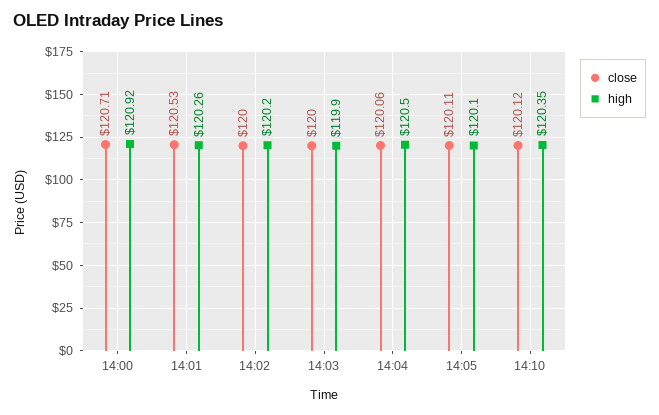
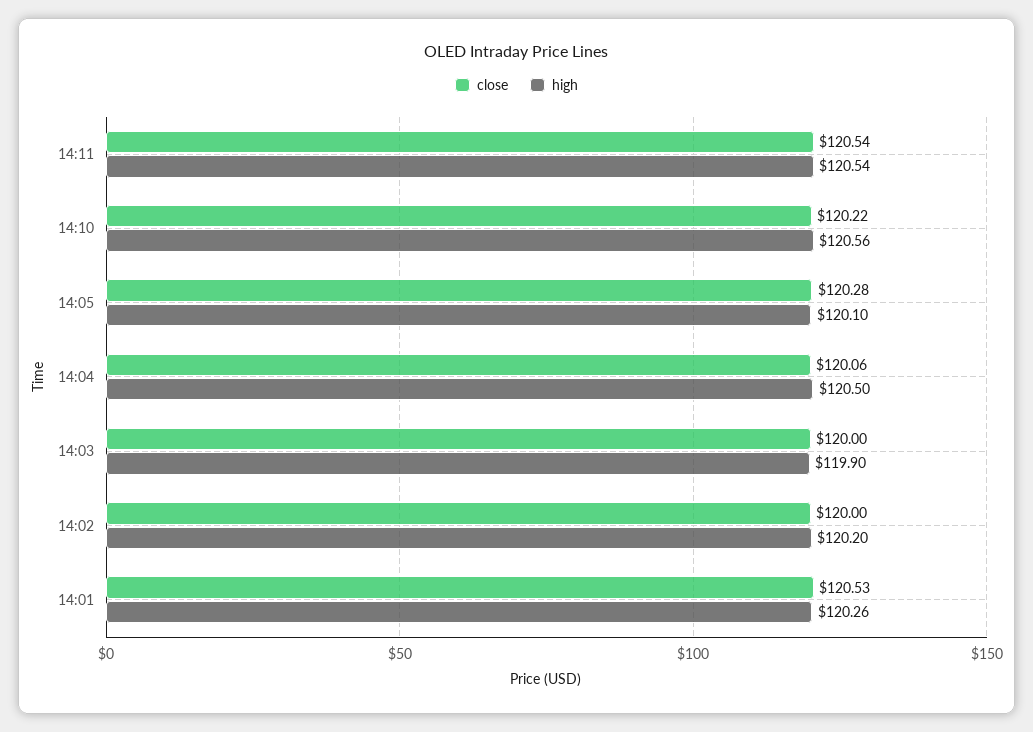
close, 14:00: 120.71 -> none
high, 14:00: 120.92 -> none
close, 14:05: 120.11 -> 120.28
close, 14:10: 120.12 -> 120.22
high, 14:10: 120.35 -> 120.56
close, 14:11: none -> 120.54
high, 14:11: none -> 120.54

